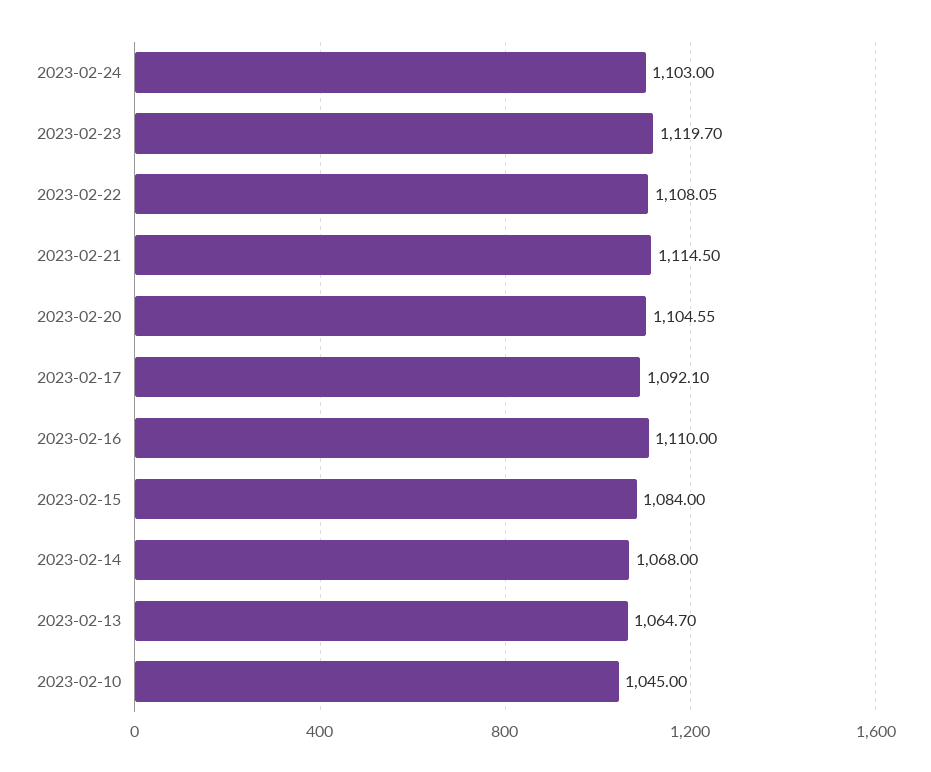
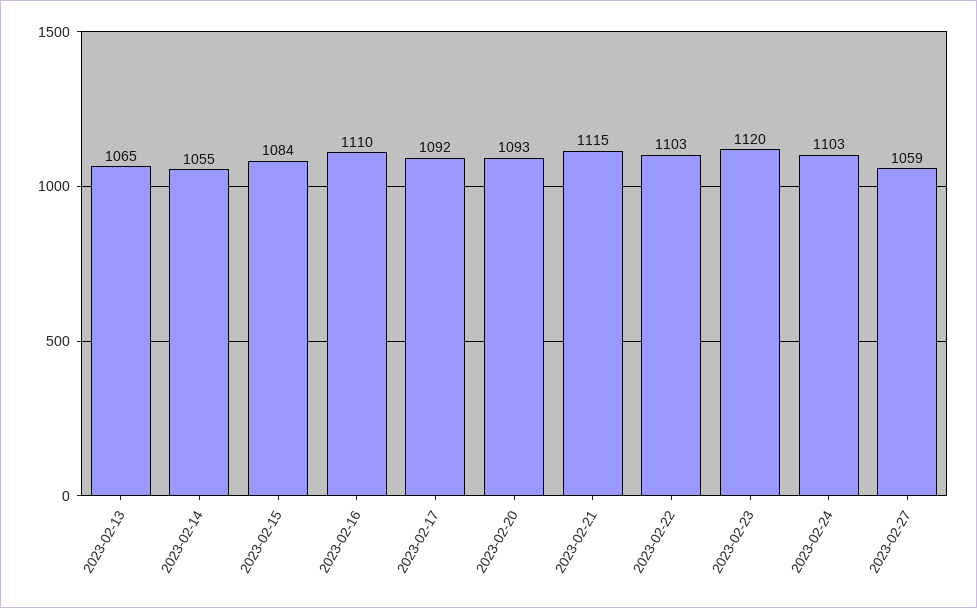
2023-02-22: 1108.05 -> 1103
2023-02-20: 1104.55 -> 1093
2023-02-14: 1068 -> 1055
2023-02-10: 1045 -> none
2023-02-27: none -> 1059

